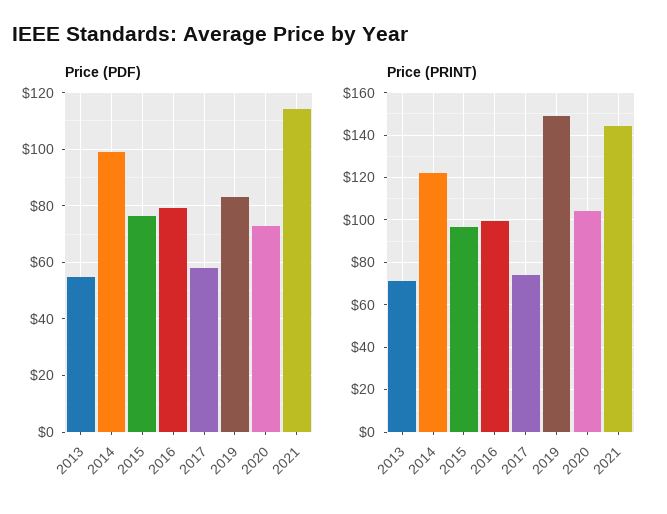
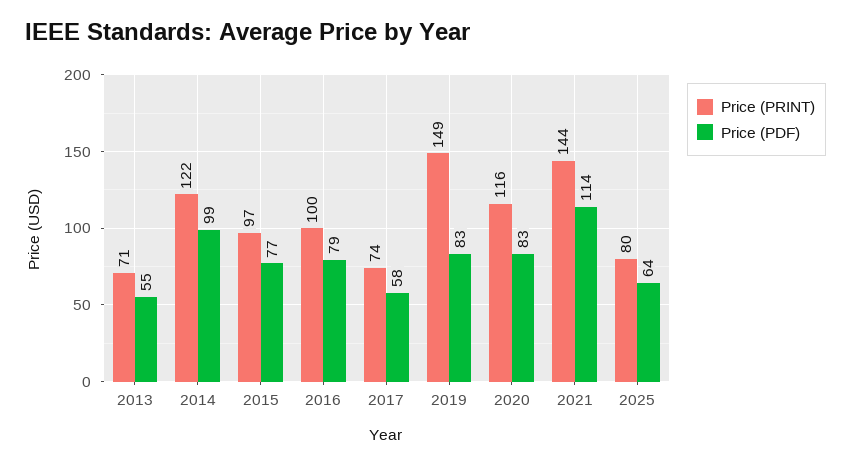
Price (PDF), 2020: 72.5 -> 83
Price (PRINT), 2020: 105 -> 116
Price (PRINT), 2025: none -> 80
Price (PDF), 2025: none -> 64

